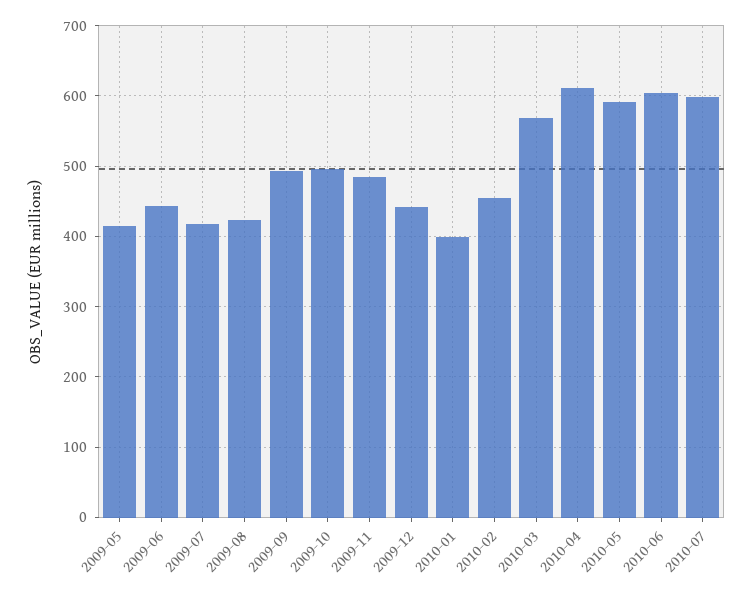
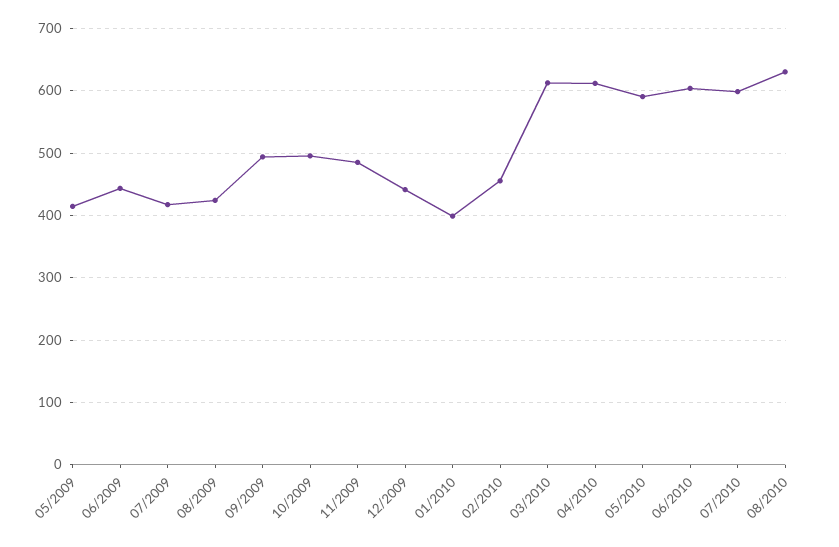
2010-03: 570 -> 610
08/2010: none -> 630

